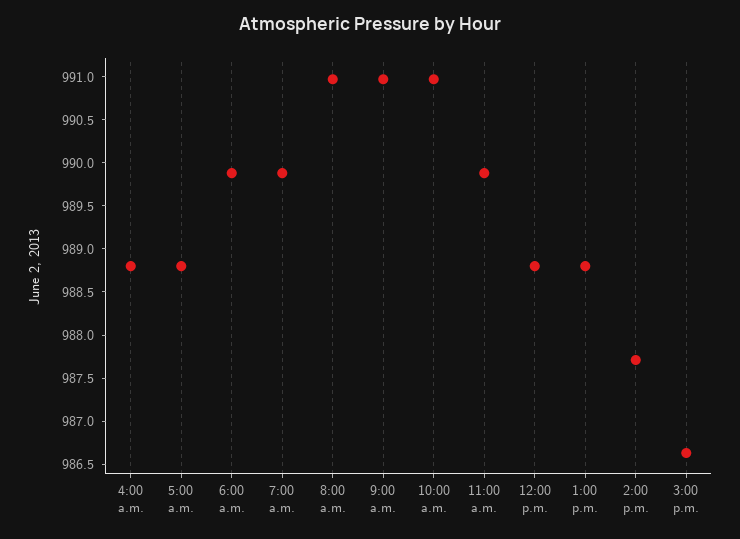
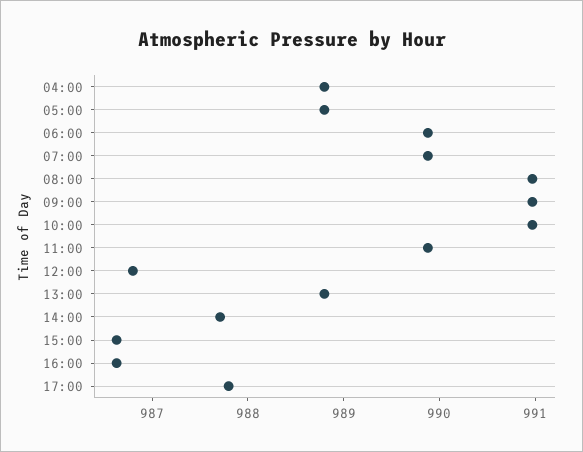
12:00 p.m.: 988.8 -> 986.8
16:00: none -> 986.6
17:00: none -> 987.8

